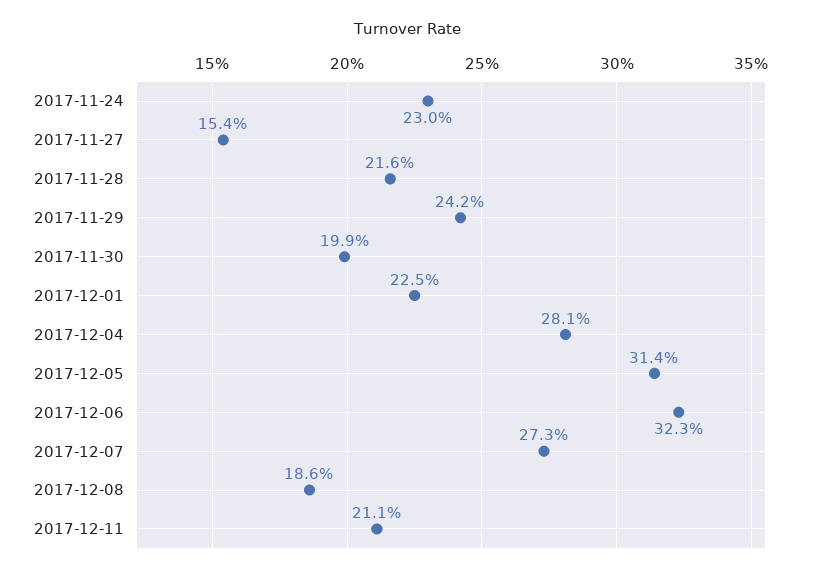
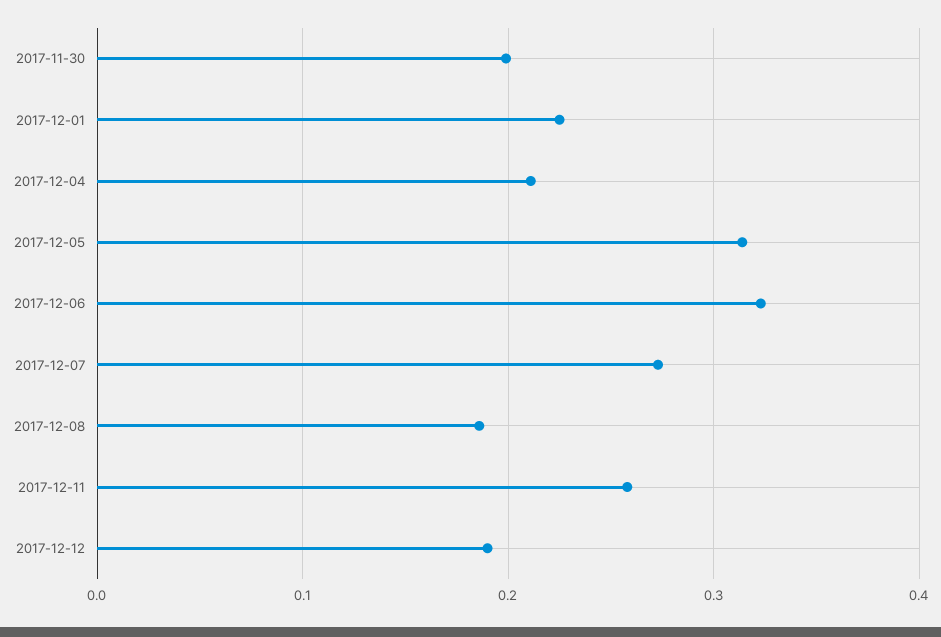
2017-11-24: 0.23 -> none
2017-11-27: 0.154 -> none
2017-11-28: 0.216 -> none
2017-11-29: 0.242 -> none
2017-12-04: 0.281 -> 0.21
2017-12-11: 0.211 -> 0.26
2017-12-12: none -> 0.19

